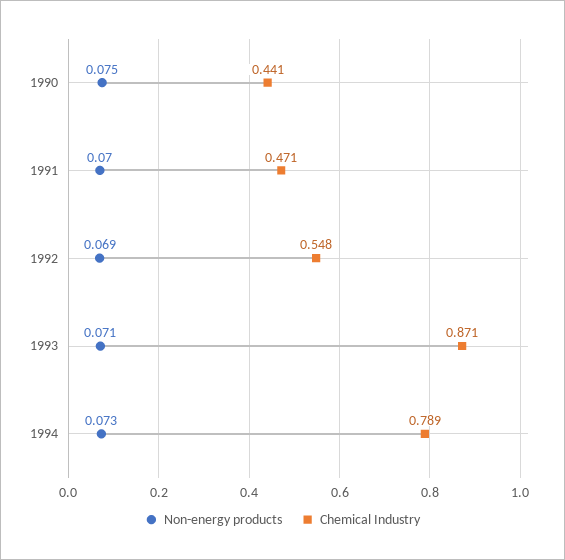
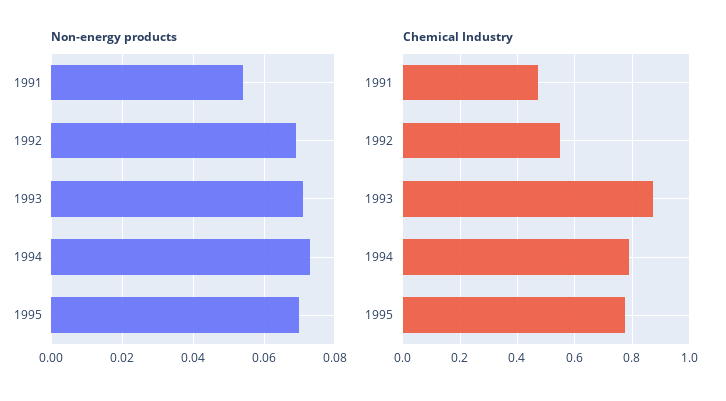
Non-energy products, 1990: 0.075 -> none
Chemical Industry, 1990: 0.441 -> none
Non-energy products, 1991: 0.07 -> 0.055
Non-energy products, 1995: none -> 0.07
Chemical Industry, 1995: none -> 0.775

